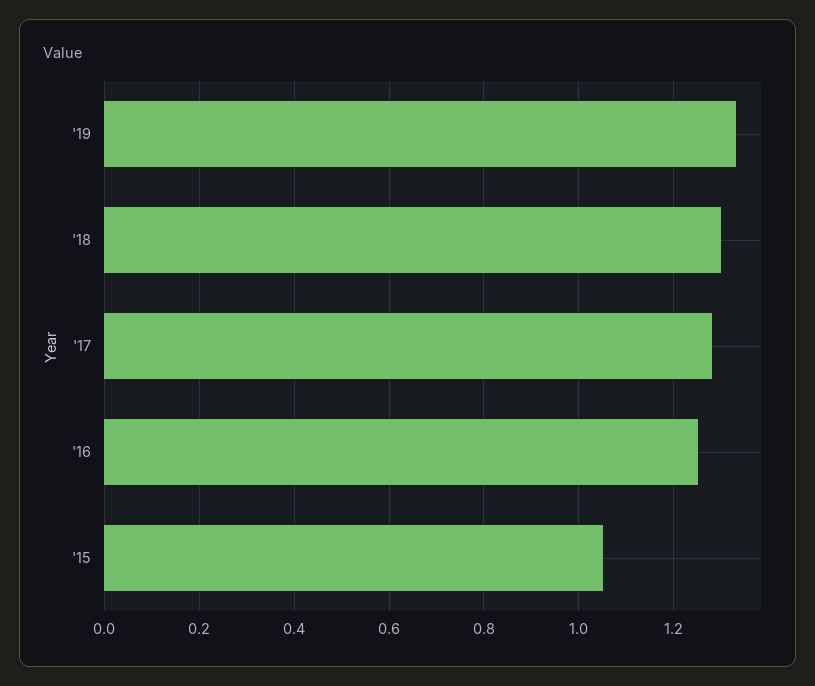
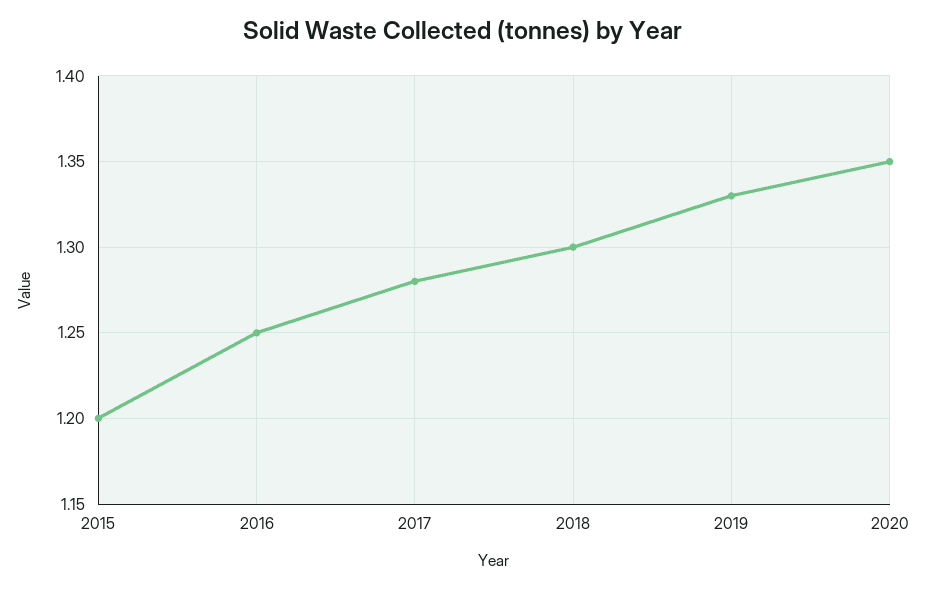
'15: 1.05 -> 1.2
2020: none -> 1.35

